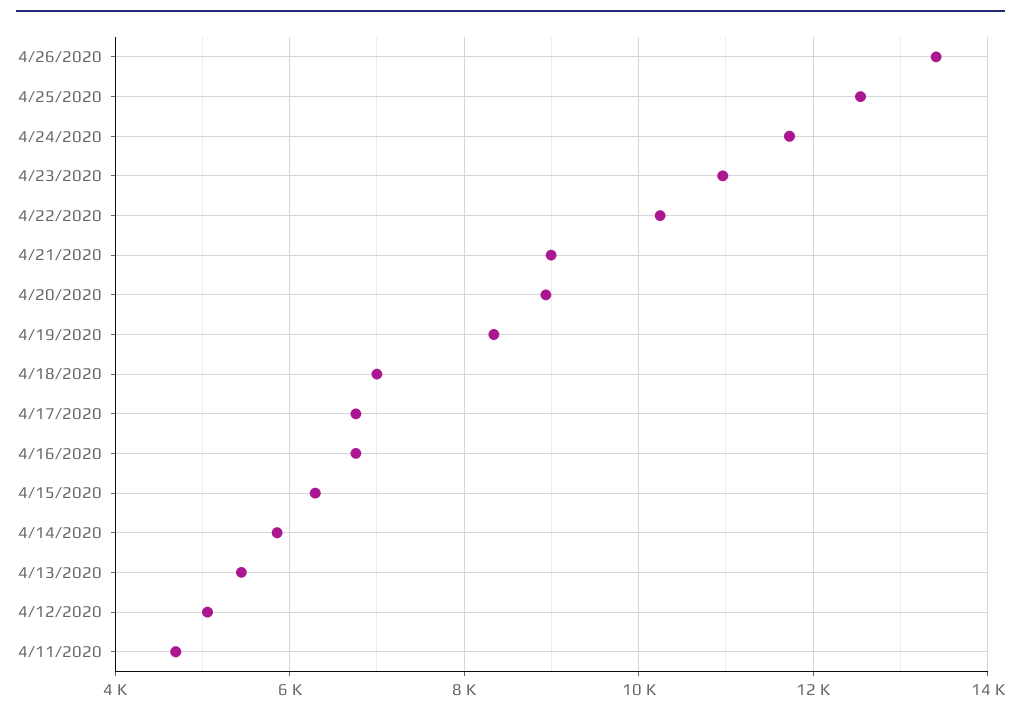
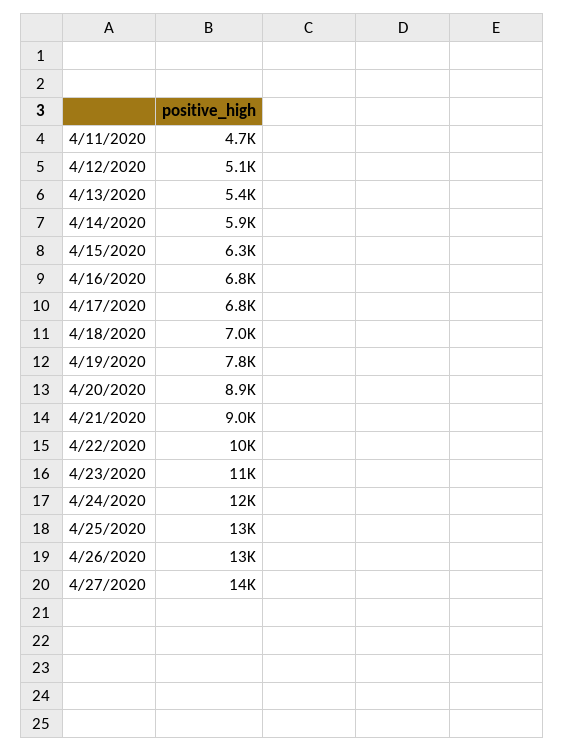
4/19/2020: 8400 -> 7800
4/27/2020: none -> 14000

